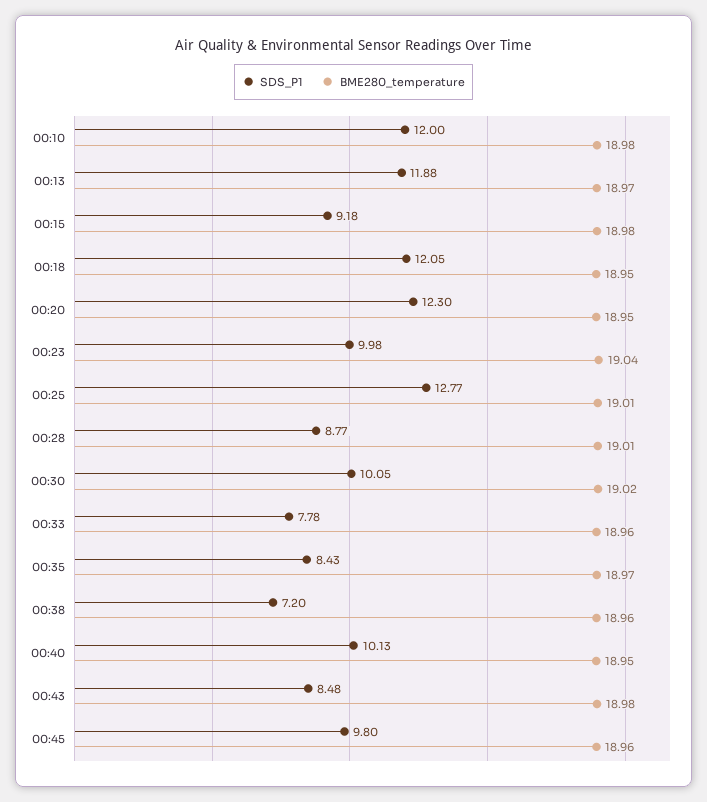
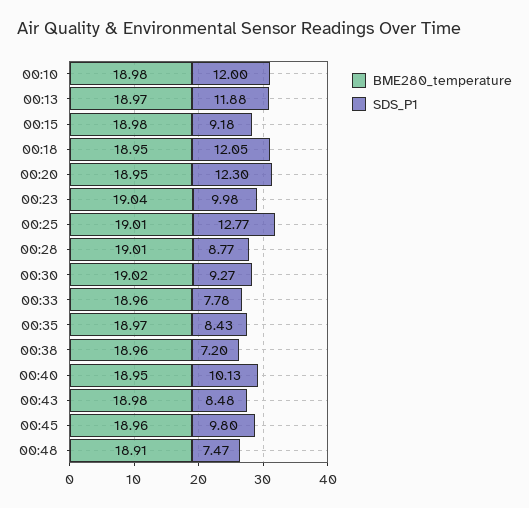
SDS_P1, 00:30: 10.05 -> 9.27
BME280_temperature, 00:48: none -> 18.91
SDS_P1, 00:48: none -> 7.47

